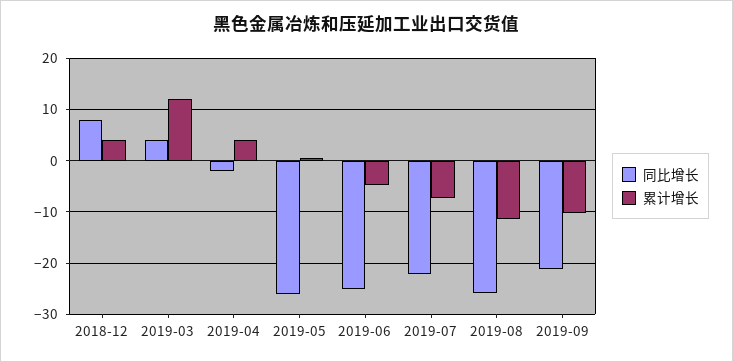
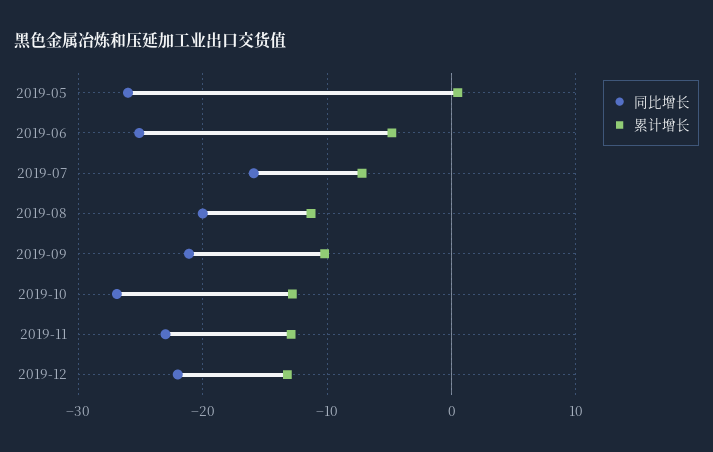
同比增长, 2018-12: 8 -> none
累计增长, 2018-12: 4 -> none
同比增长, 2019-03: 4 -> none
累计增长, 2019-03: 12 -> none
同比增长, 2019-04: -2 -> none
累计增长, 2019-04: 4 -> none
同比增长, 2019-07: -22 -> -16
同比增长, 2019-08: -26 -> -20
同比增长, 2019-10: none -> -27
累计增长, 2019-10: none -> -13
同比增长, 2019-11: none -> -23
累计增长, 2019-11: none -> -13
同比增长, 2019-12: none -> -22
累计增长, 2019-12: none -> -13

